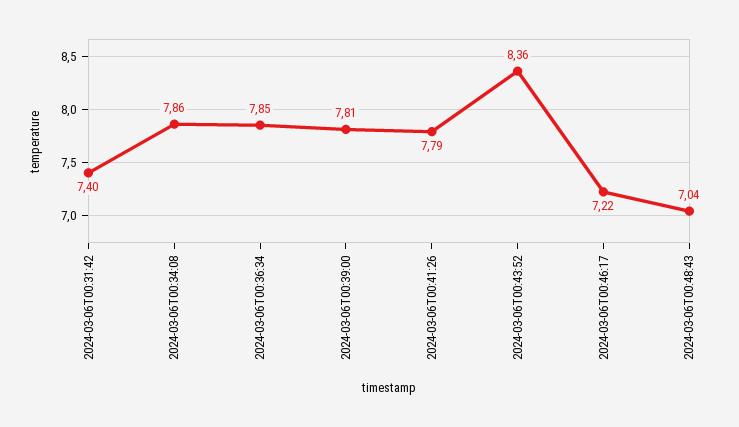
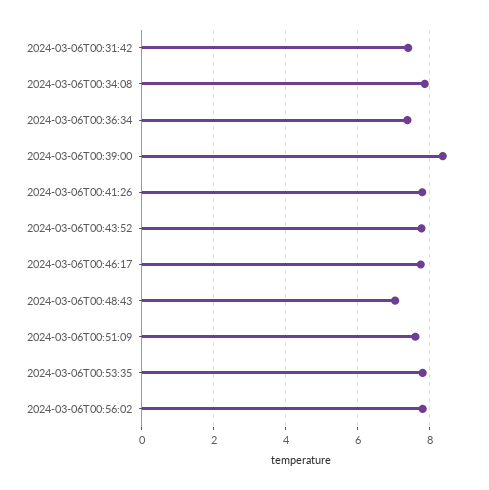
2024-03-06T00:36:34: 7.85 -> 7.4
2024-03-06T00:39:00: 7.81 -> 8.4
2024-03-06T00:43:52: 8.36 -> 7.8
2024-03-06T00:46:17: 7.22 -> 7.8
2024-03-06T00:51:09: none -> 7.6
2024-03-06T00:53:35: none -> 7.8
2024-03-06T00:56:02: none -> 7.8

